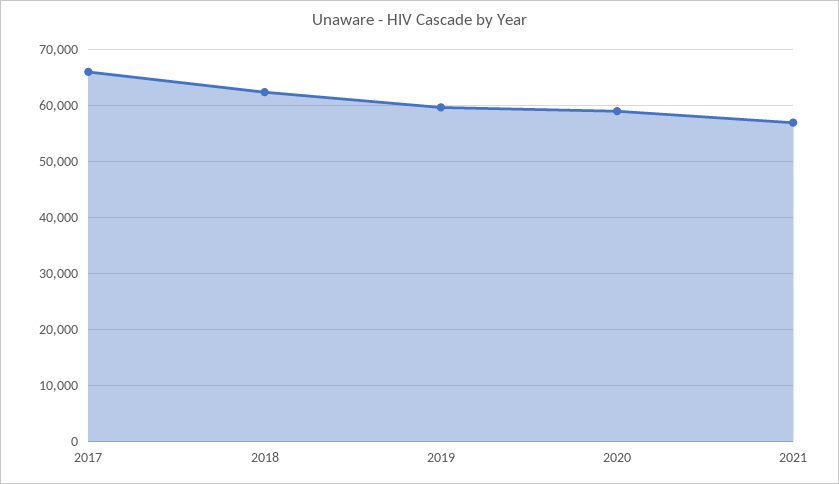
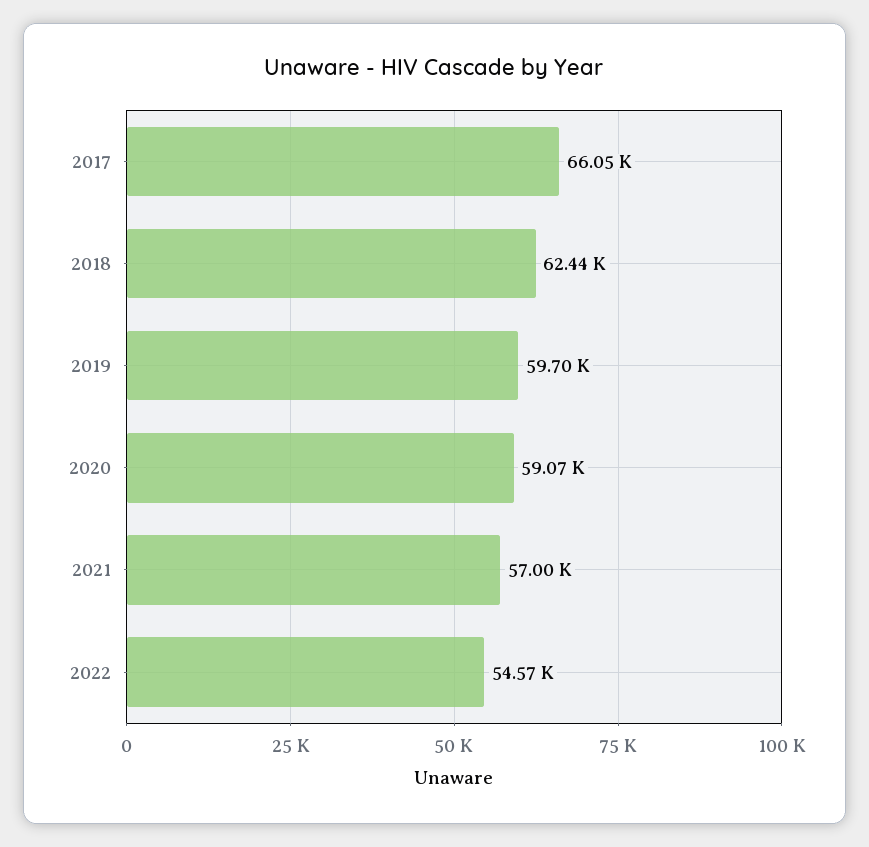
2022: none -> 54570

